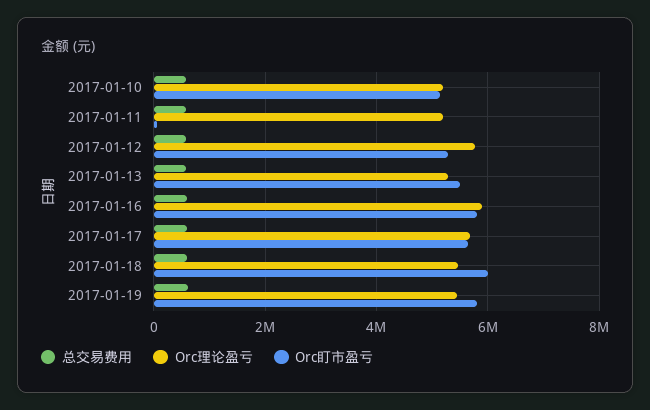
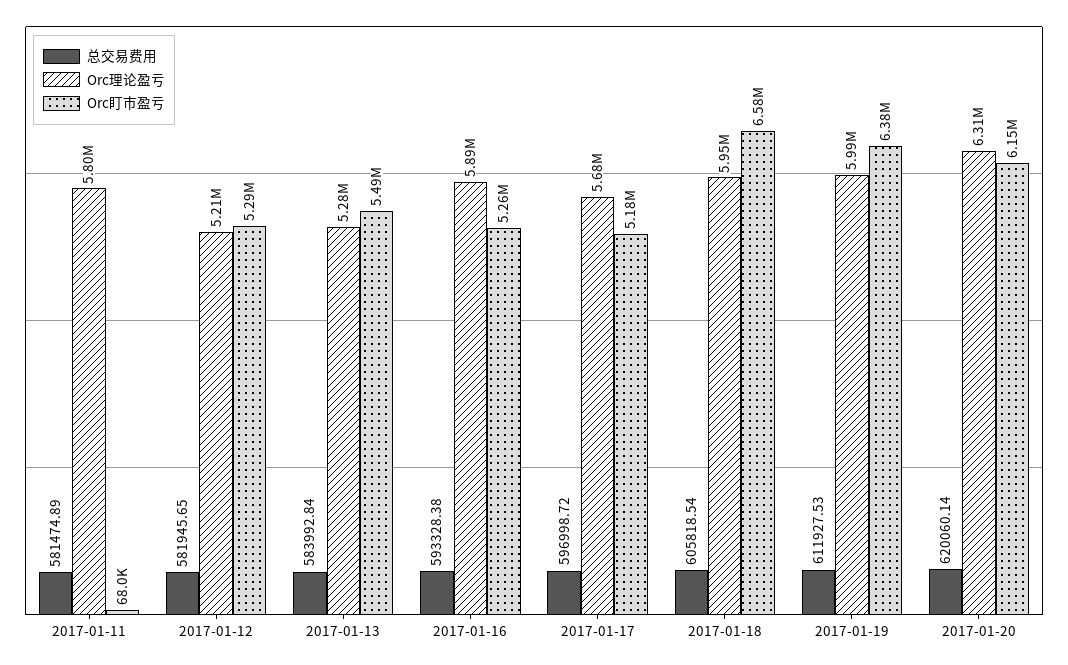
总交易费用, 2017-01-10: 600000 -> none
Orc理论盈亏, 2017-01-10: 5200000 -> none
Orc盯市盈亏, 2017-01-10: 5200000 -> none
Orc理论盈亏, 2017-01-11: 5200000 -> 5800000
Orc理论盈亏, 2017-01-12: 5800000 -> 5210000
Orc盯市盈亏, 2017-01-16: 5800000 -> 5260000
Orc盯市盈亏, 2017-01-17: 5600000 -> 5180000
Orc理论盈亏, 2017-01-18: 5400000 -> 5950000
Orc盯市盈亏, 2017-01-18: 6000000 -> 6580000
Orc理论盈亏, 2017-01-19: 5400000 -> 5990000
Orc盯市盈亏, 2017-01-19: 5800000 -> 6380000
总交易费用, 2017-01-20: none -> 620060.14
Orc理论盈亏, 2017-01-20: none -> 6310000
Orc盯市盈亏, 2017-01-20: none -> 6150000

